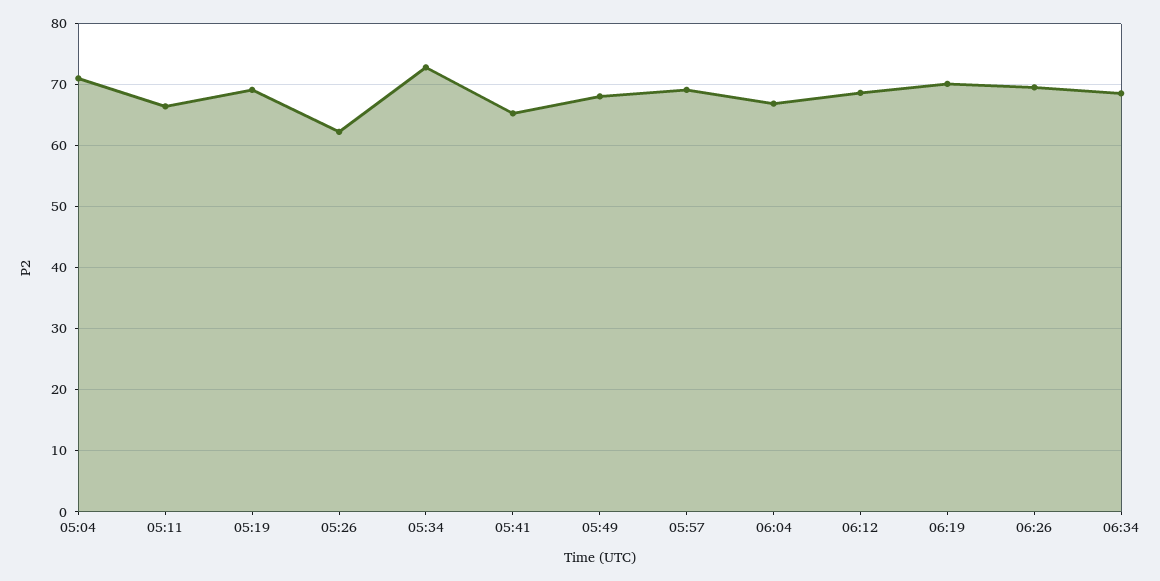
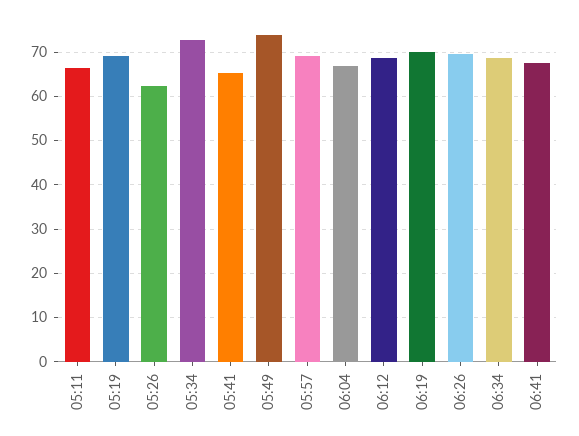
05:04: 71 -> none
05:49: 68 -> 74
06:41: none -> 68

